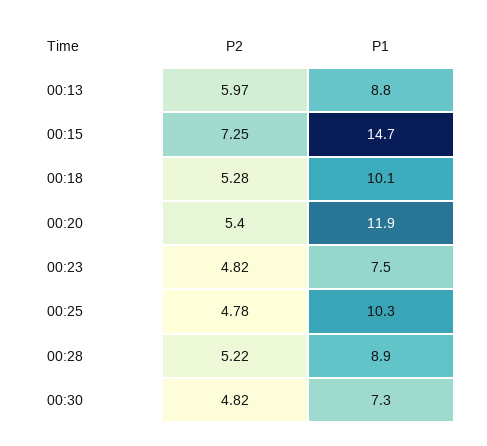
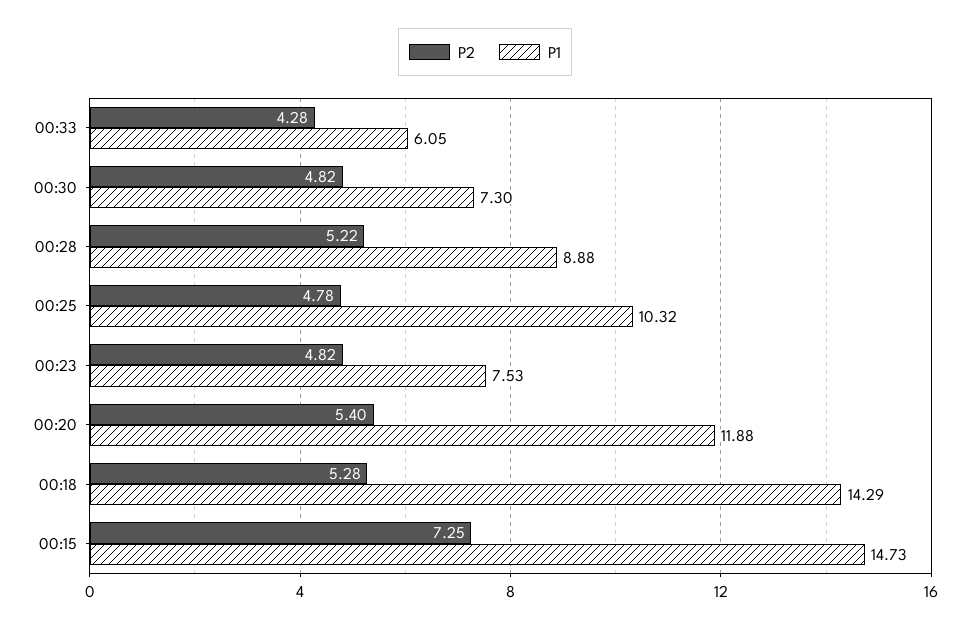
P2, 00:13: 5.97 -> none
P1, 00:13: 8.8 -> none
P1, 00:18: 10.1 -> 14.29
P2, 00:33: none -> 4.28
P1, 00:33: none -> 6.05

